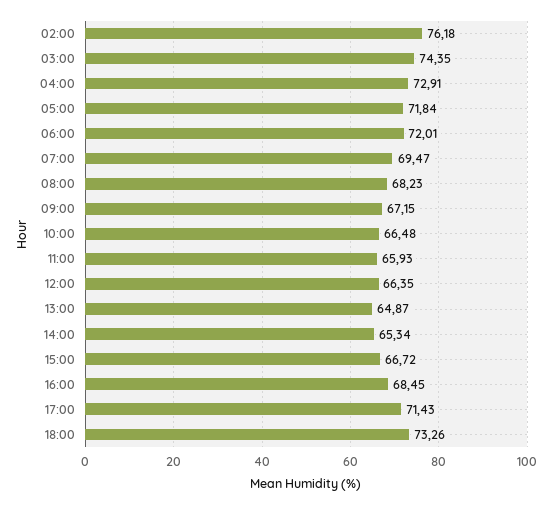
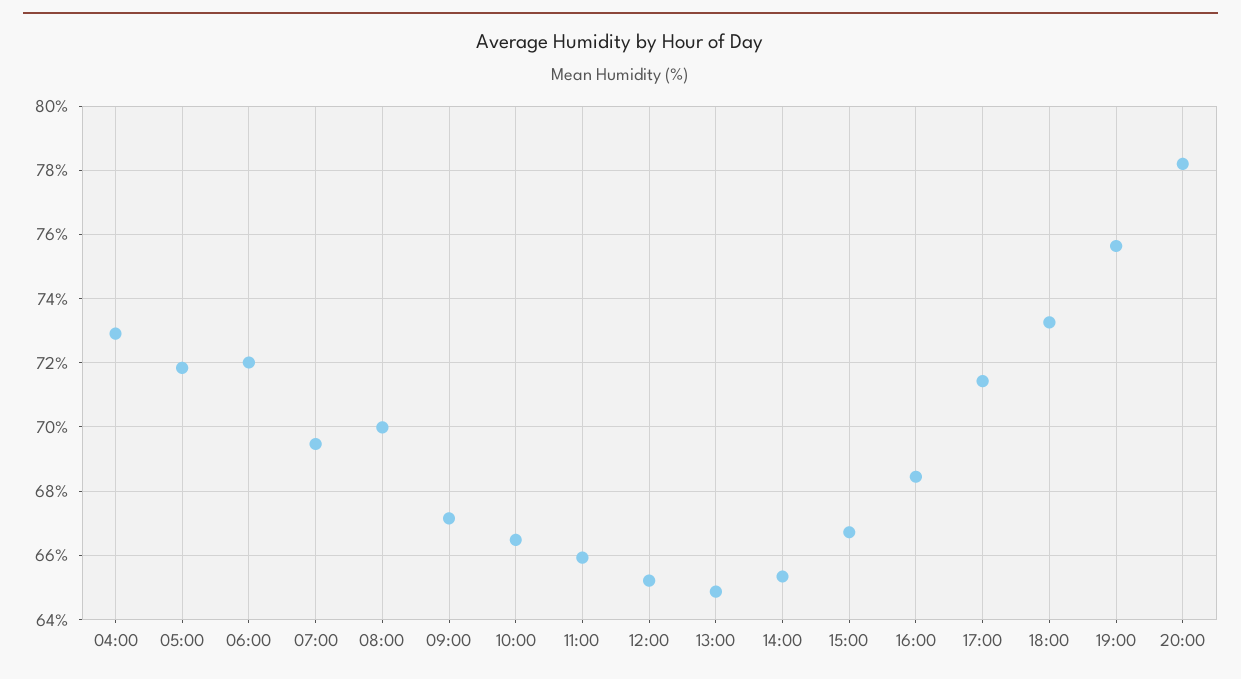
02:00: 76.18 -> none
03:00: 74.35 -> none
08:00: 68.23 -> 70
12:00: 66.35 -> 65.2
19:00: none -> 75.6
20:00: none -> 78.2

